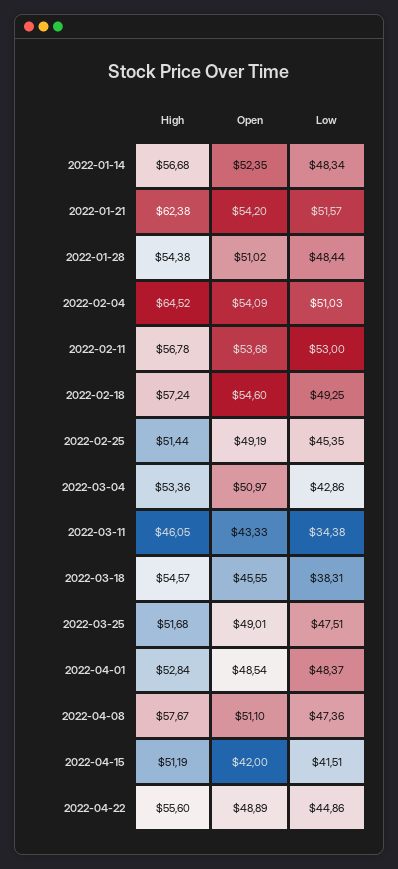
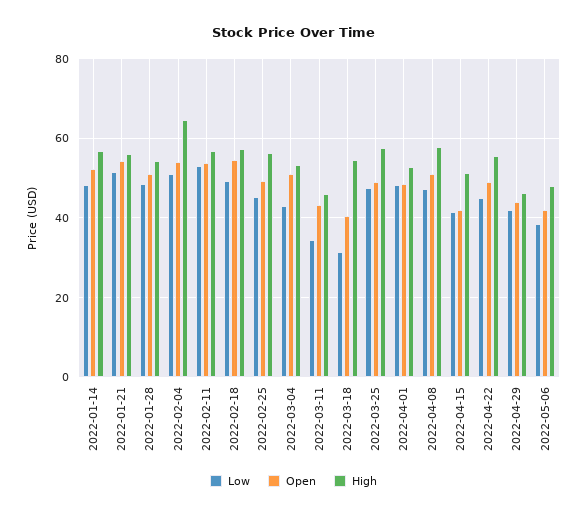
High, 2022-01-21: 62.38 -> 56
High, 2022-02-25: 51.44 -> 56
Open, 2022-03-18: 45.55 -> 40
Low, 2022-03-18: 38.31 -> 32
High, 2022-03-25: 51.68 -> 58
Low, 2022-04-29: none -> 42
Open, 2022-04-29: none -> 44
High, 2022-04-29: none -> 46
Low, 2022-05-06: none -> 38
Open, 2022-05-06: none -> 42
High, 2022-05-06: none -> 48

